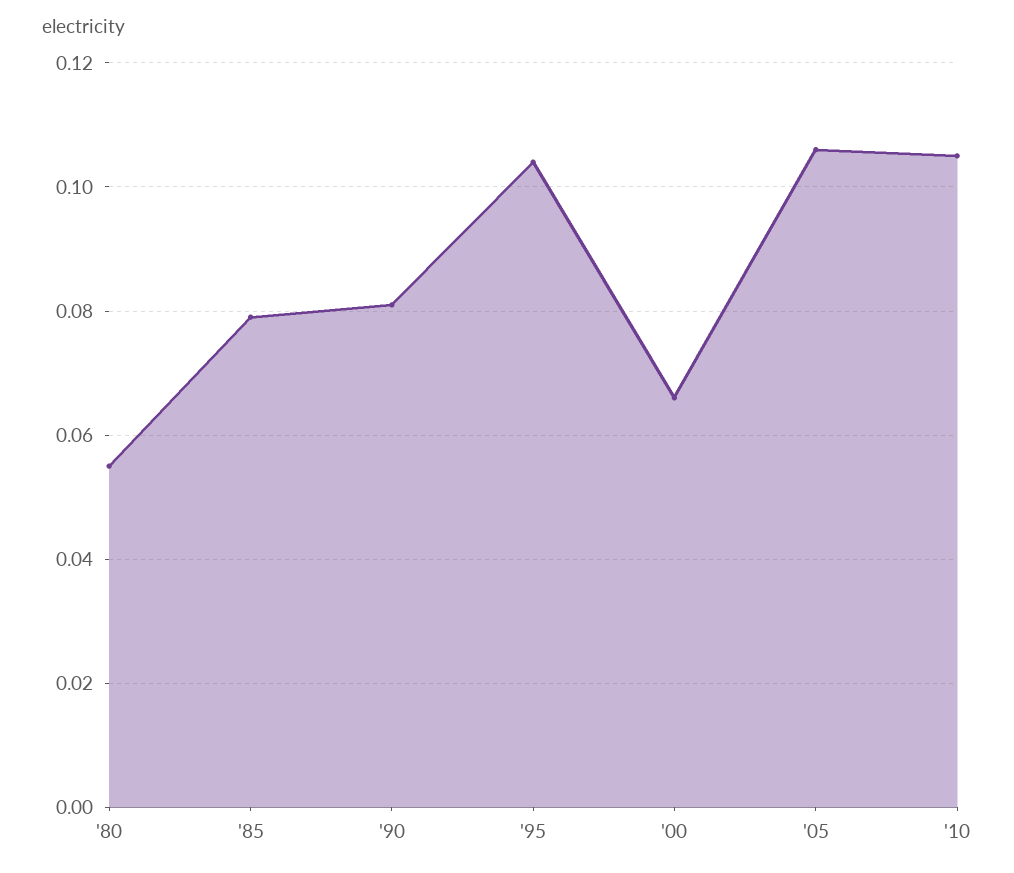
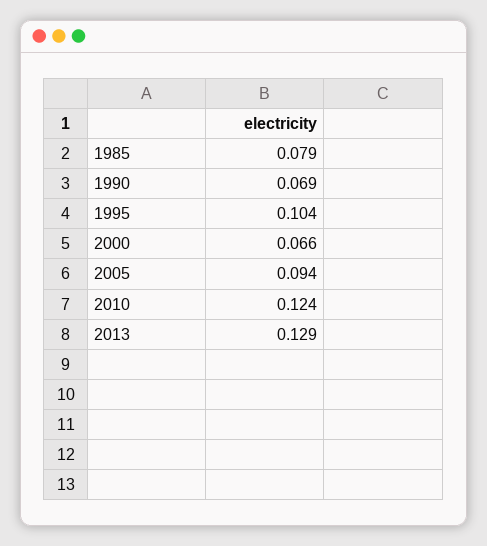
'80: 0.055 -> none
'90: 0.08 -> 0.069
'05: 0.105 -> 0.094
'10: 0.105 -> 0.124
2013: none -> 0.129

